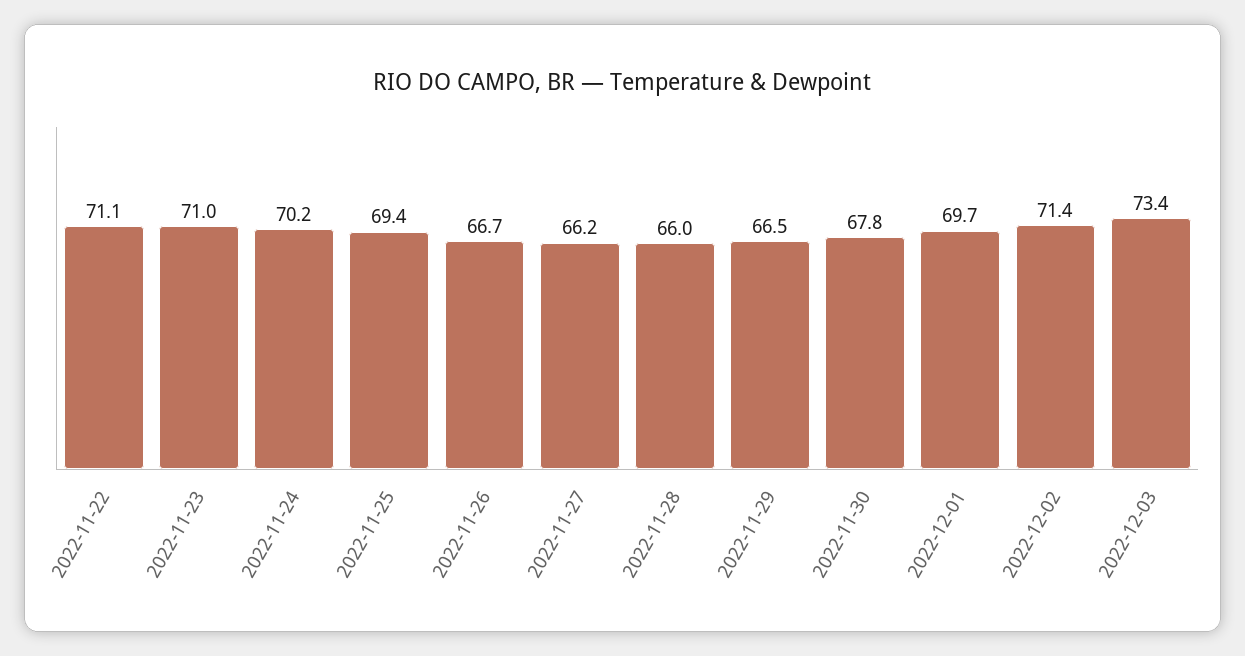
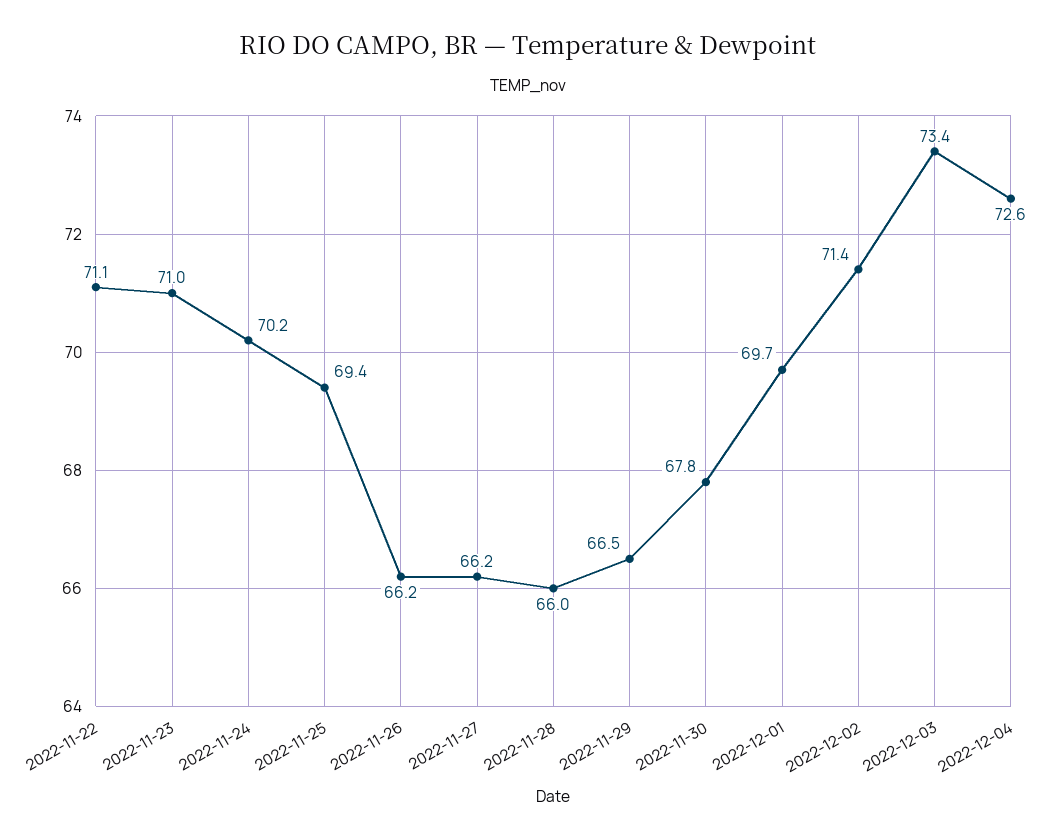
2022-11-26: 66.7 -> 66.2
2022-12-04: none -> 72.6

